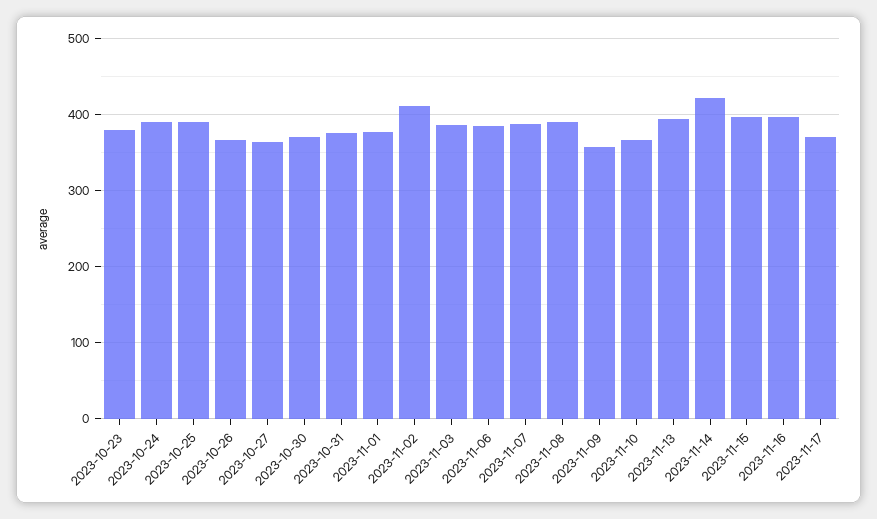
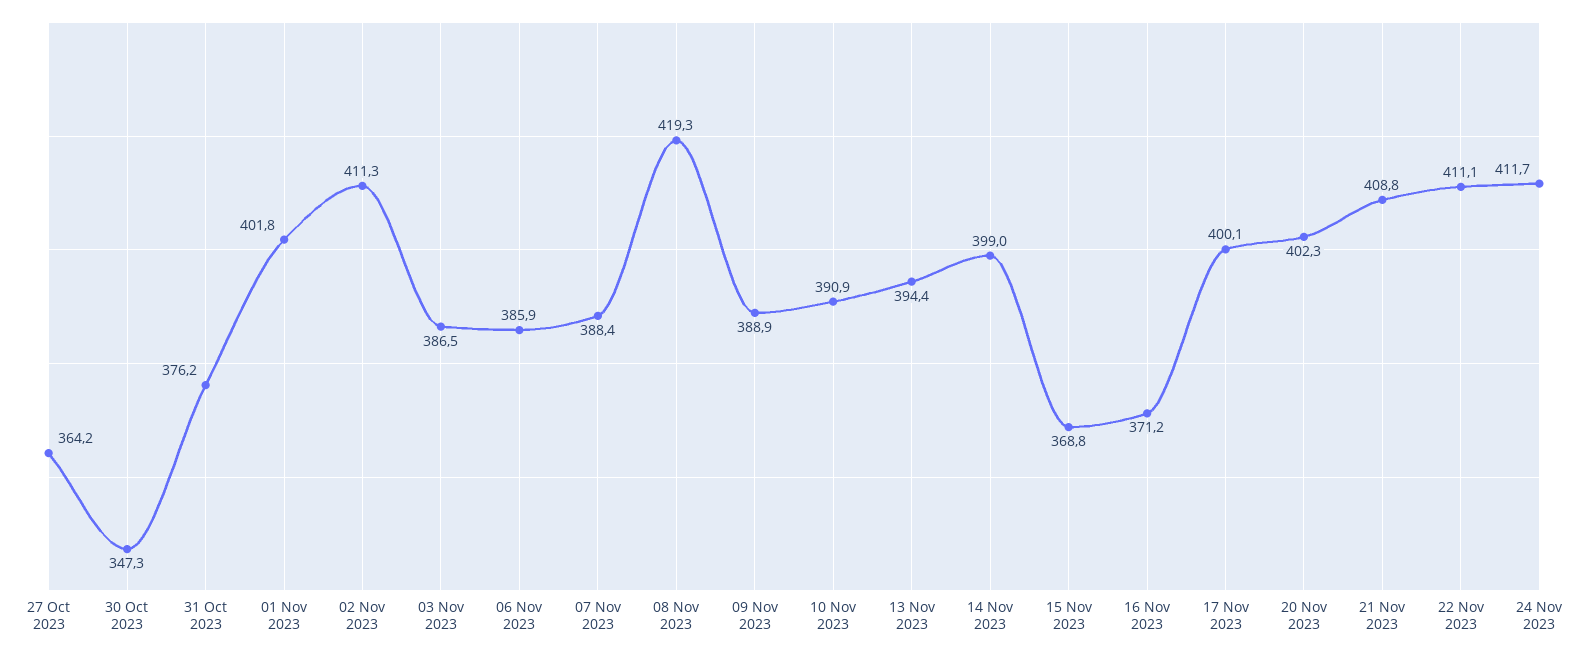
2023-10-23: 380 -> none
2023-10-24: 390 -> none
2023-10-25: 390 -> none
2023-10-26: 370 -> none
2023-10-30: 370 -> 347.3
2023-11-01: 380 -> 401.8
2023-11-08: 390 -> 419.3
2023-11-09: 360 -> 388.9
2023-11-10: 370 -> 390.9
2023-11-14: 420 -> 399
2023-11-15: 400 -> 368.8
2023-11-16: 400 -> 371.2
2023-11-17: 370 -> 400.1
20 Nov 2023: none -> 402.3
21 Nov 2023: none -> 408.8
22 Nov 2023: none -> 411.1
24 Nov 2023: none -> 411.7

